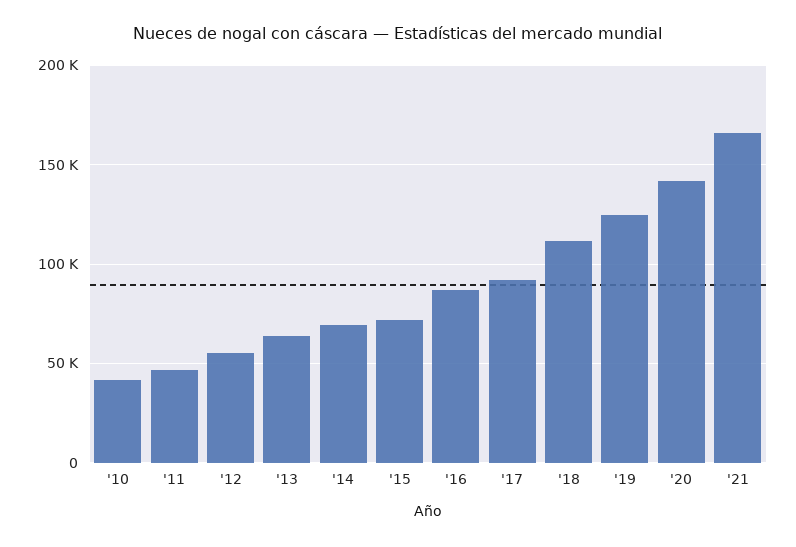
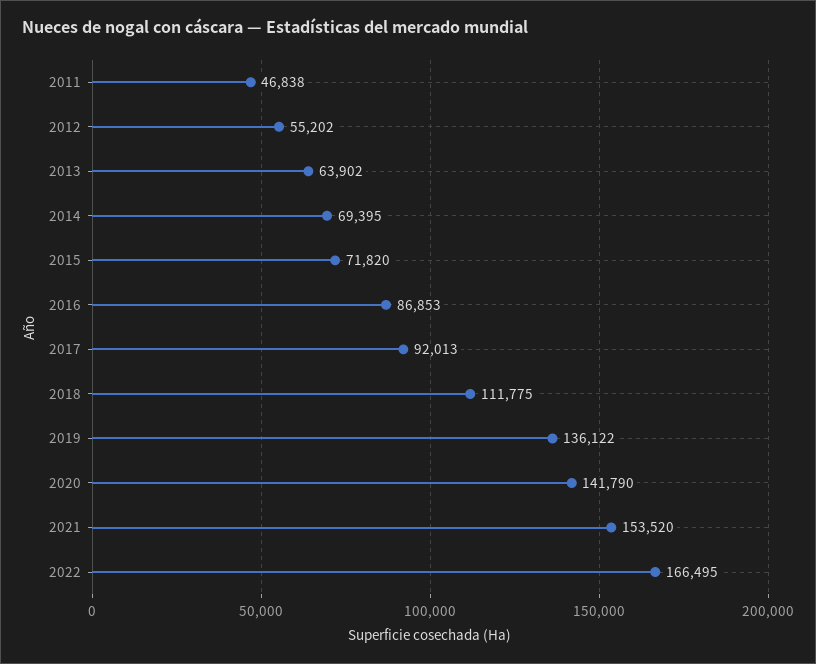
'10: 40000 -> none
'19: 125000 -> 136122
'21: 165000 -> 153520
2022: none -> 166495

